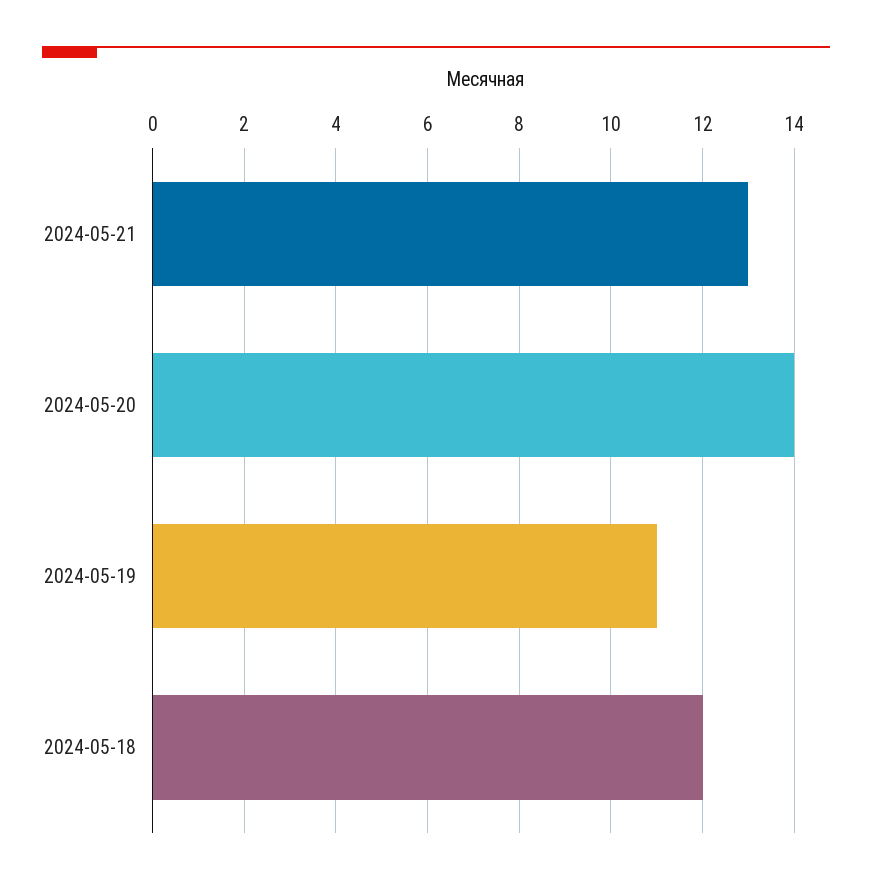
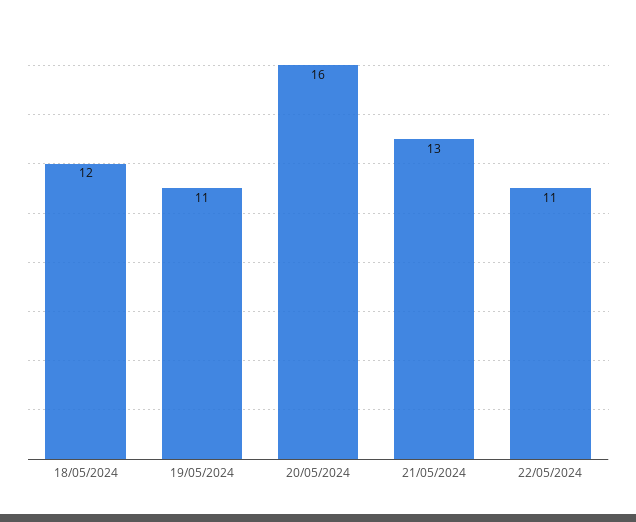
2024-05-20: 14 -> 16
22/05/2024: none -> 11

